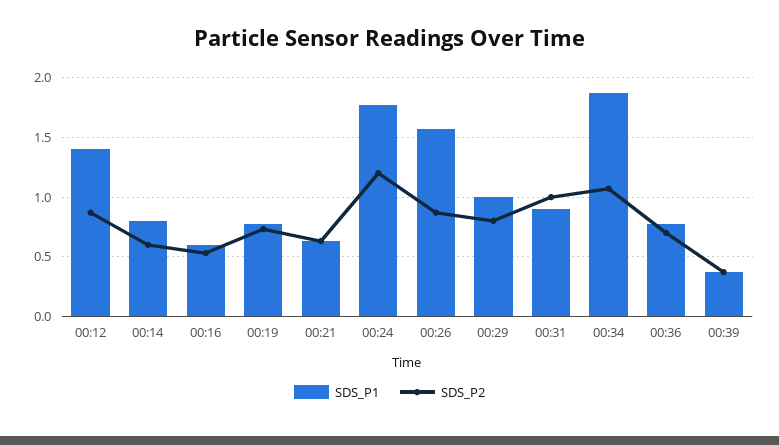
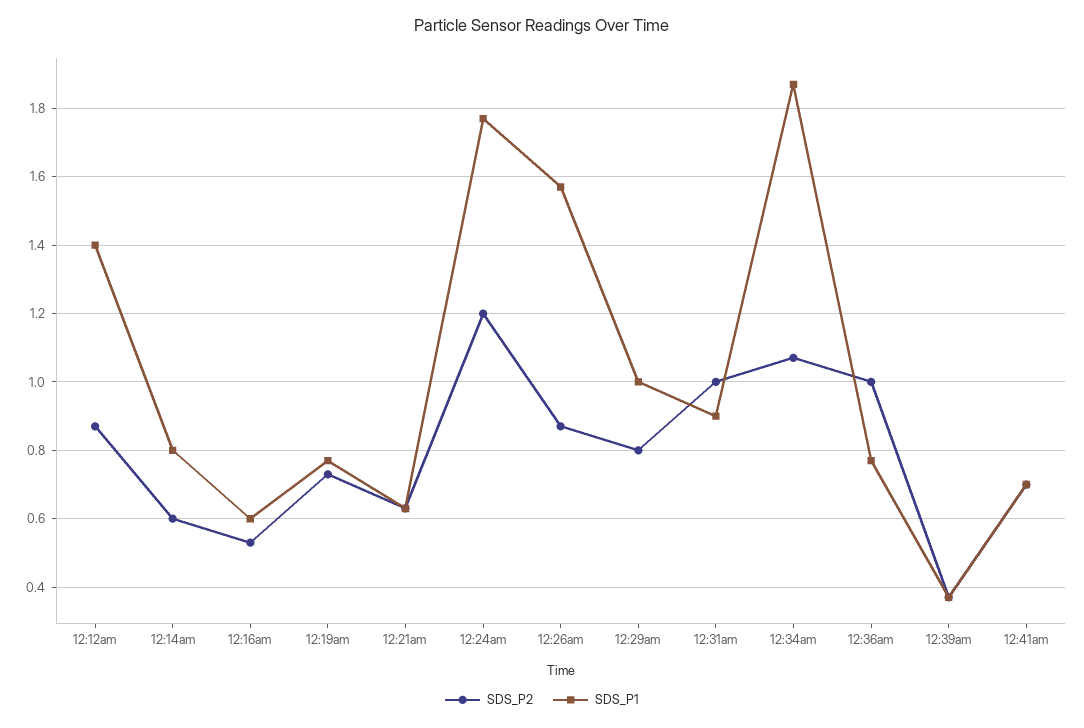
SDS_P2, 00:36: 0.7 -> 1
SDS_P2, 12:41am: none -> 0.7
SDS_P1, 12:41am: none -> 0.7

